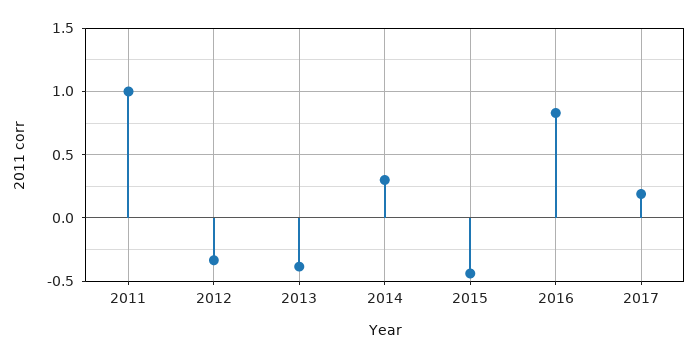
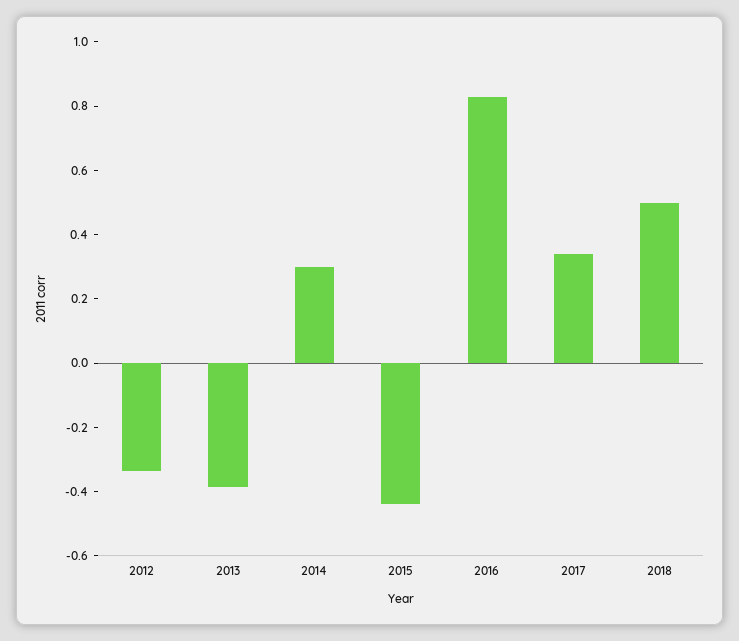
2011: 1 -> none
2017: 0.2 -> 0.35
2018: none -> 0.5

